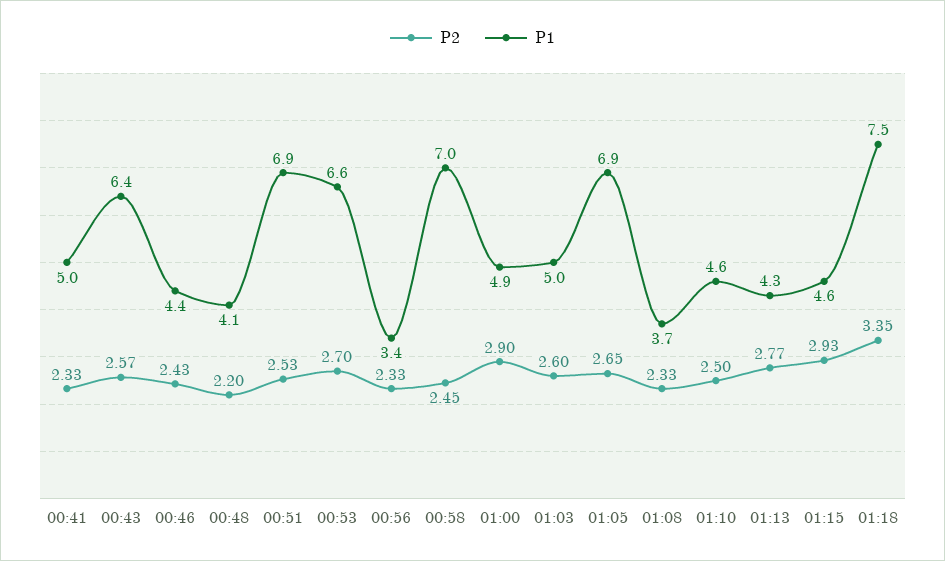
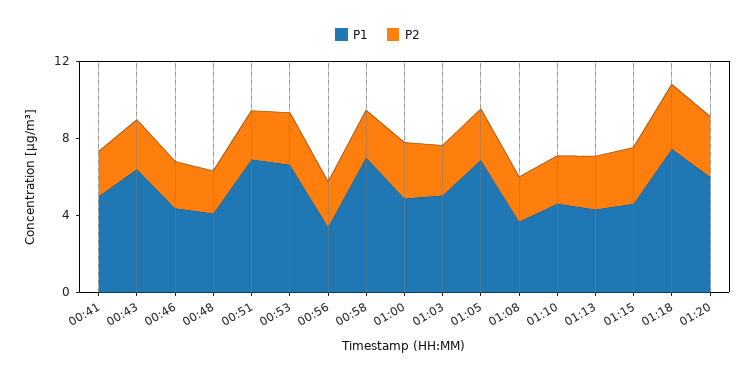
P1, 01:20: none -> 6
P2, 01:20: none -> 3

